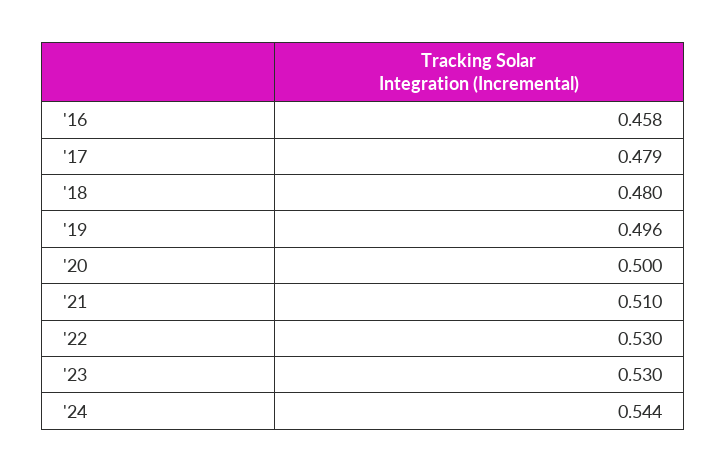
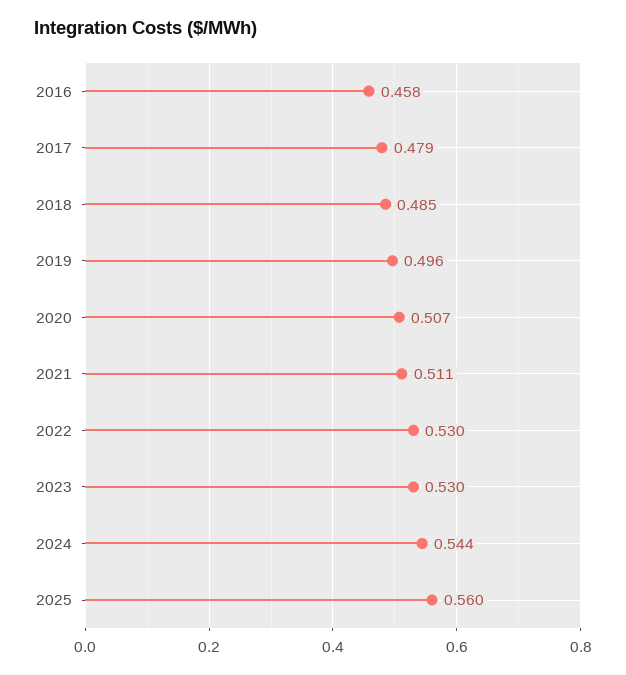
'18: 0.48 -> 0.485
'20: 0.5 -> 0.507
'21: 0.51 -> 0.511
2025: none -> 0.56

